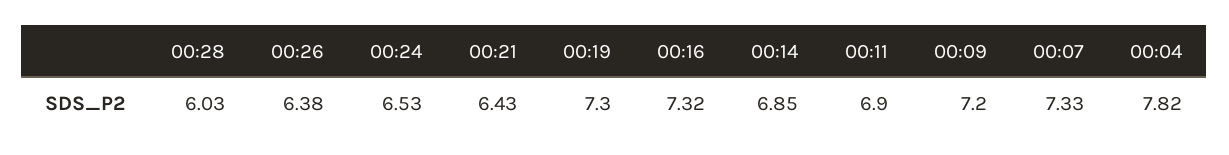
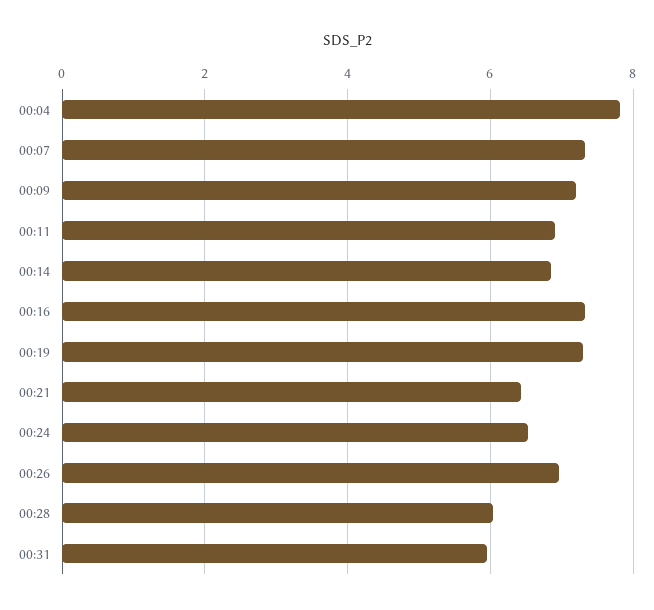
00:26: 6.38 -> 7
00:31: none -> 6

